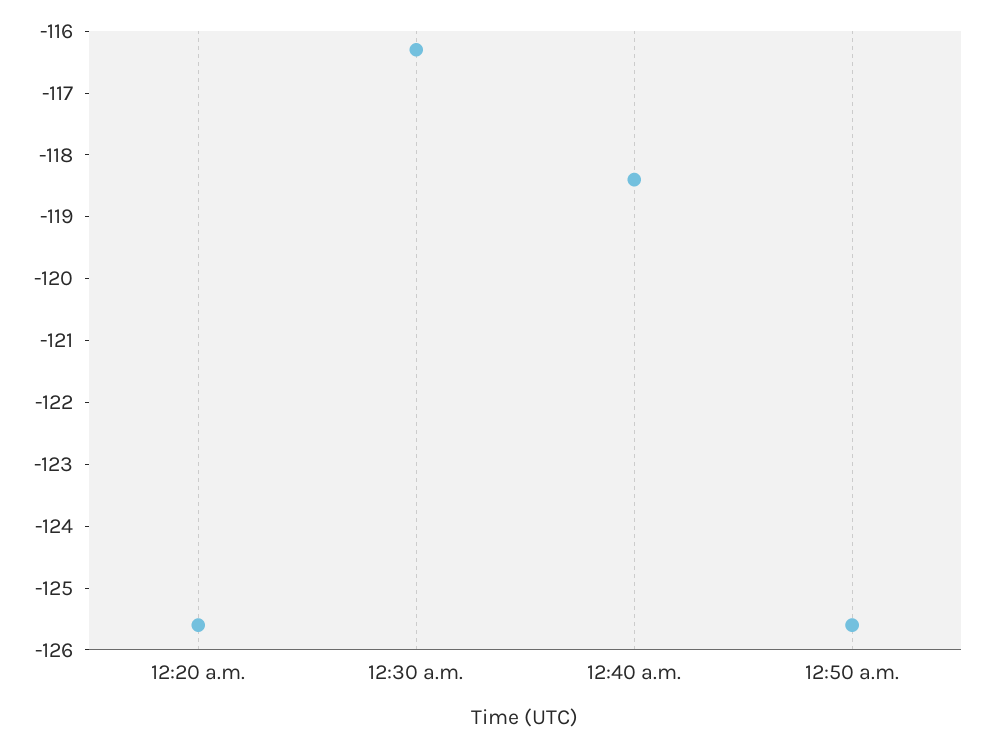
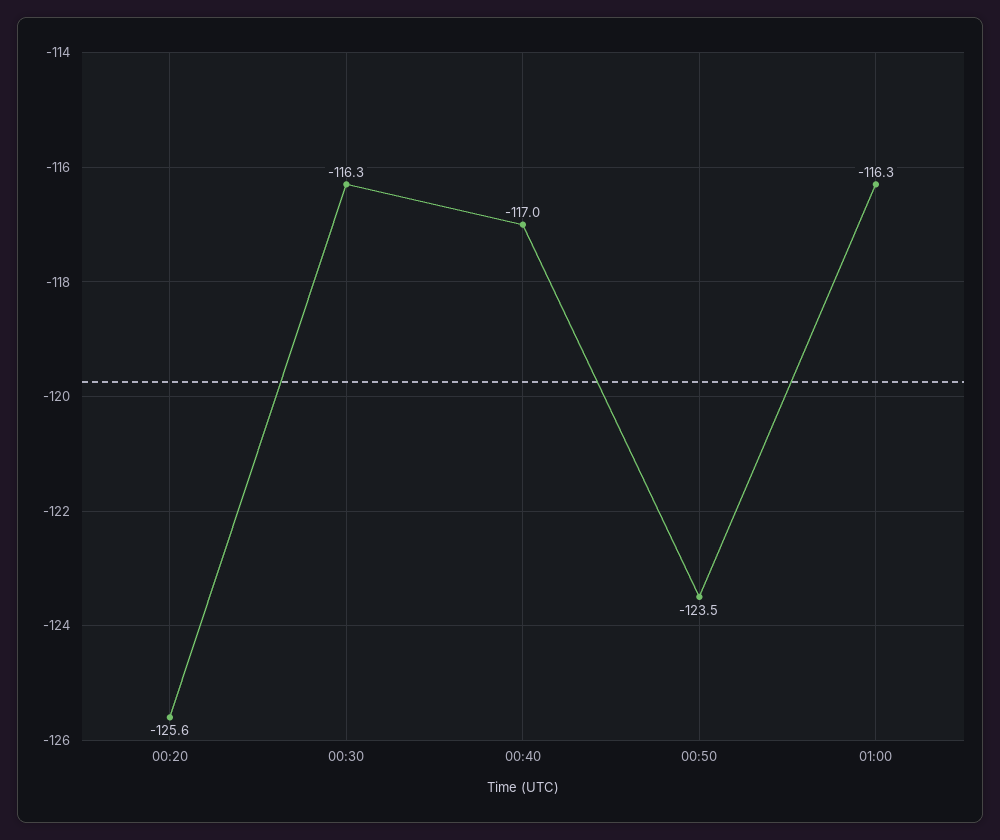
12:40 a.m.: -118.5 -> -117
12:50 a.m.: -125.5 -> -123.5
01:00: none -> -116.3

